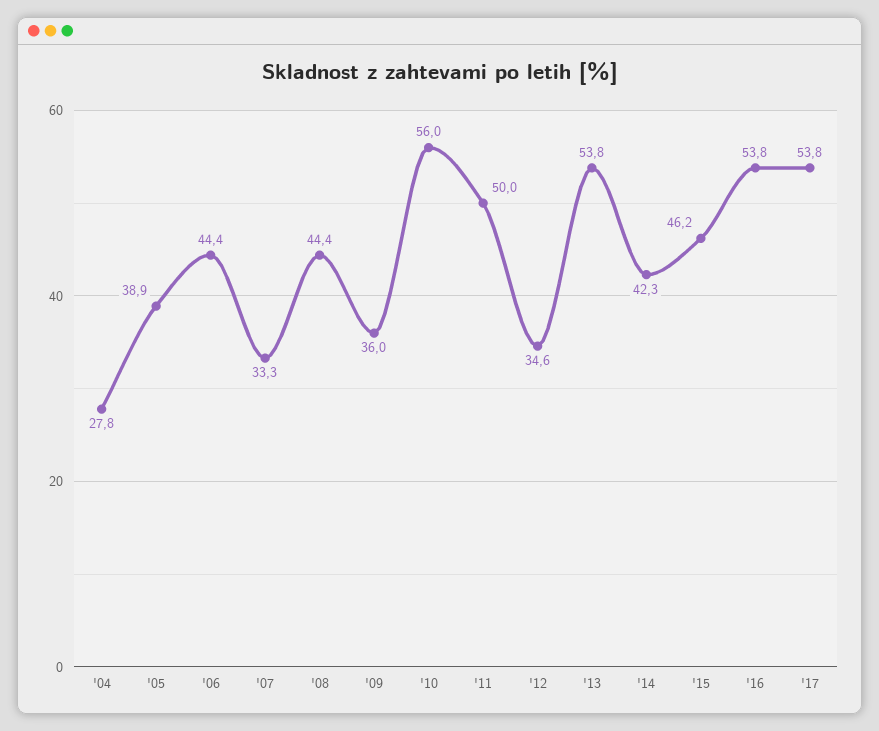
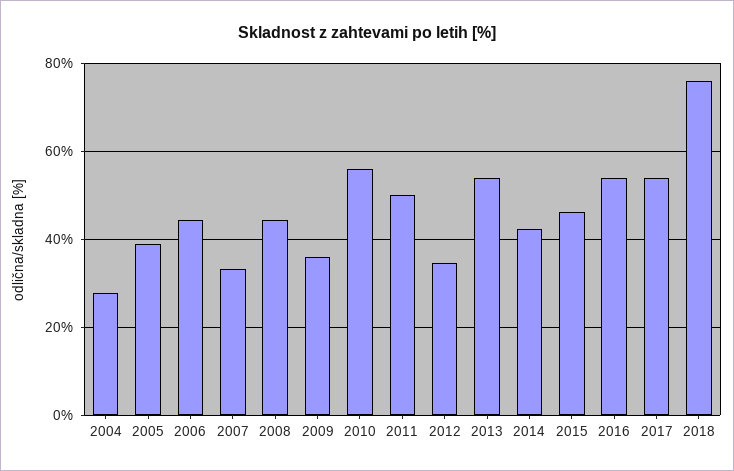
2018: none -> 76

